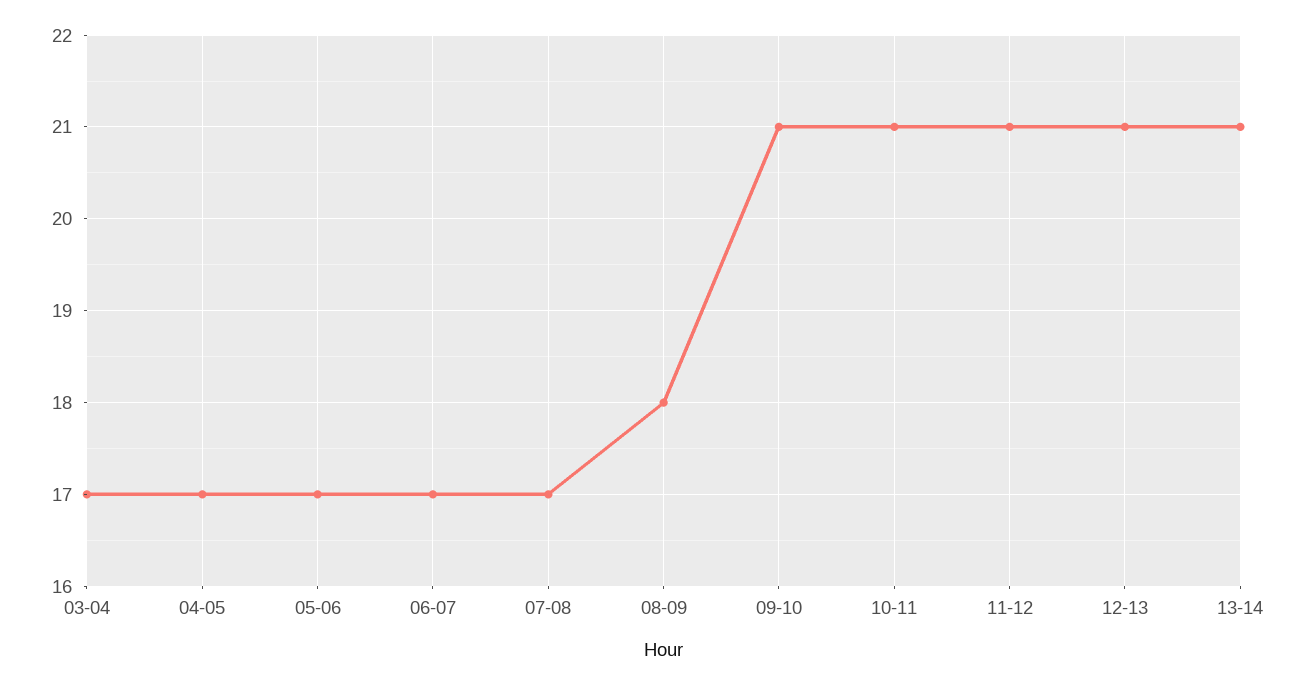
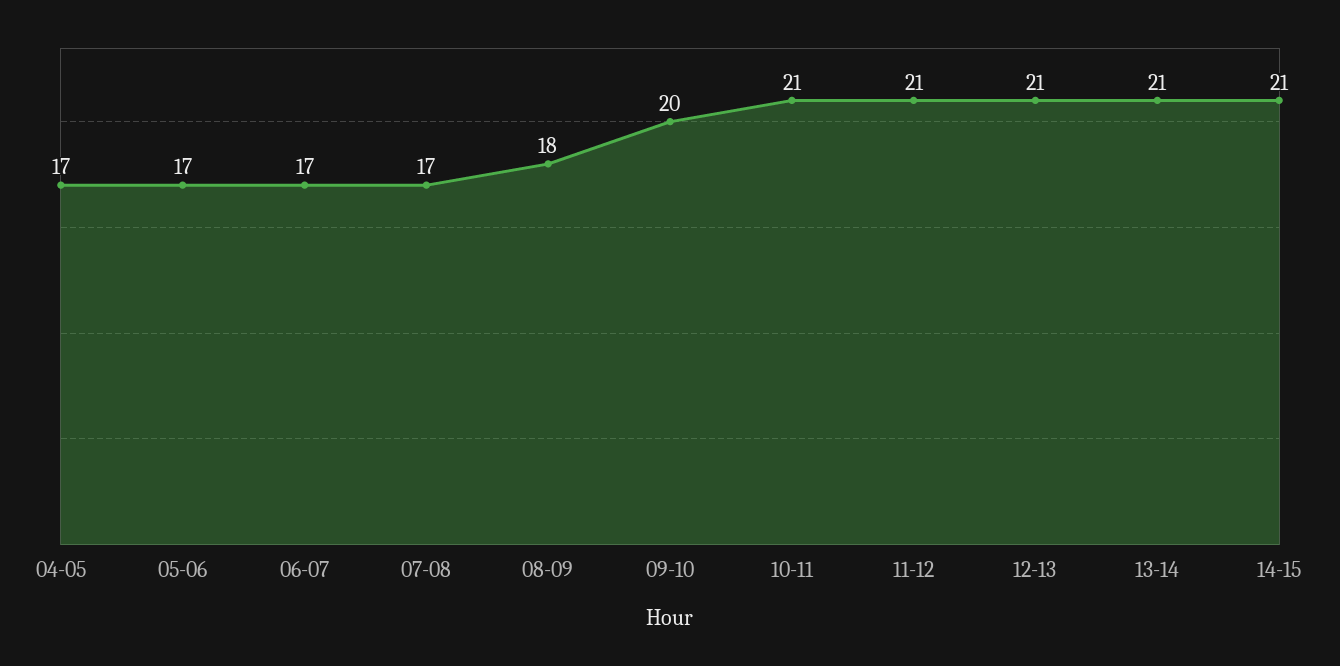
03-04: 17 -> none
09-10: 21 -> 20
14-15: none -> 21

